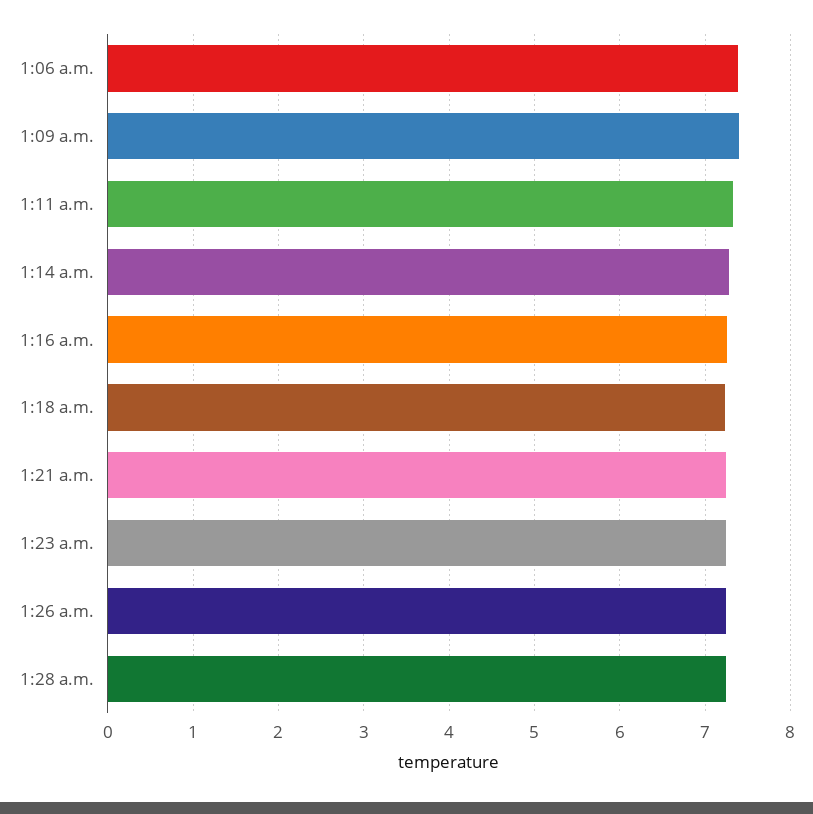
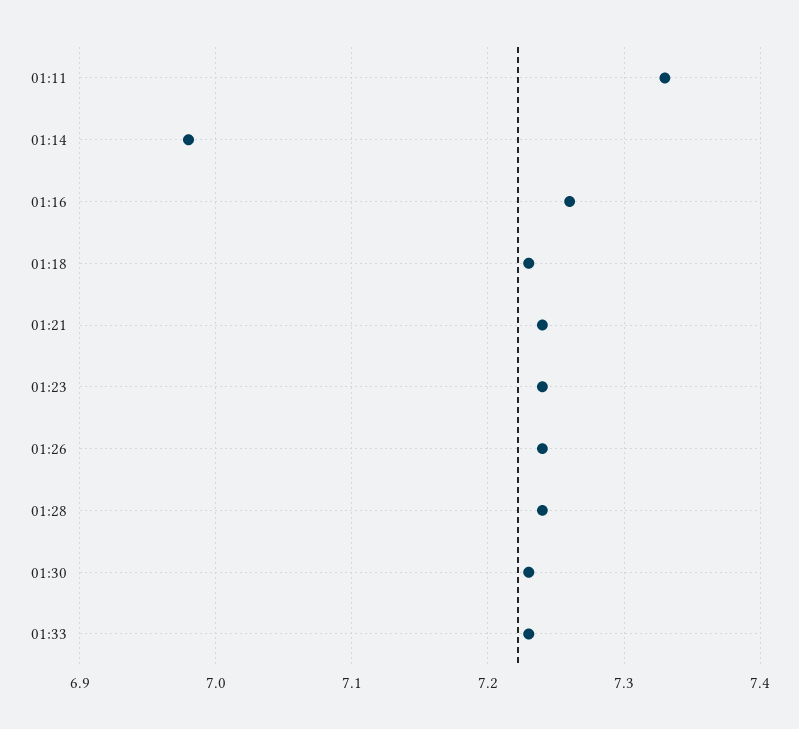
1:06 a.m.: 7.4 -> none
1:09 a.m.: 7.4 -> none
1:14 a.m.: 7.3 -> 6.98
01:30: none -> 7.23
01:33: none -> 7.23

